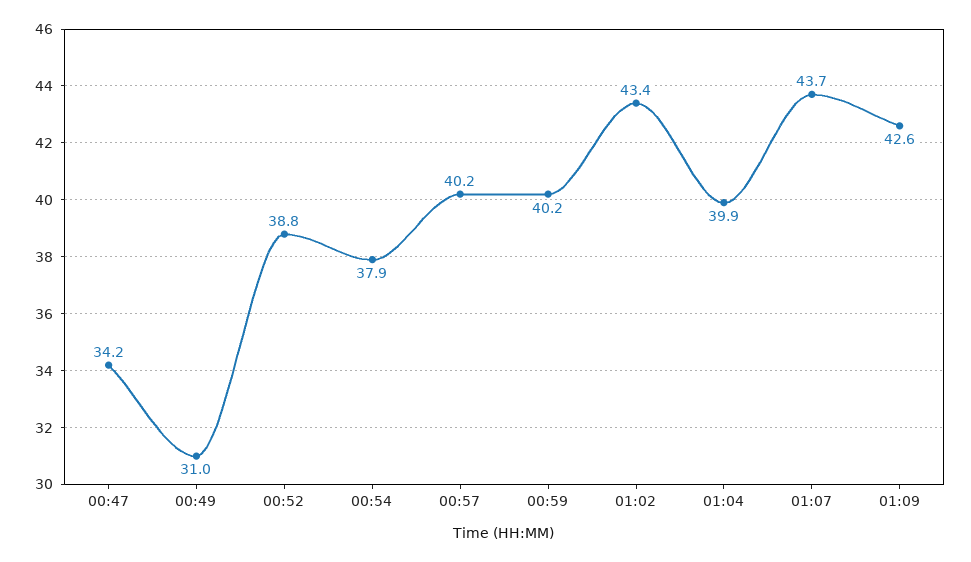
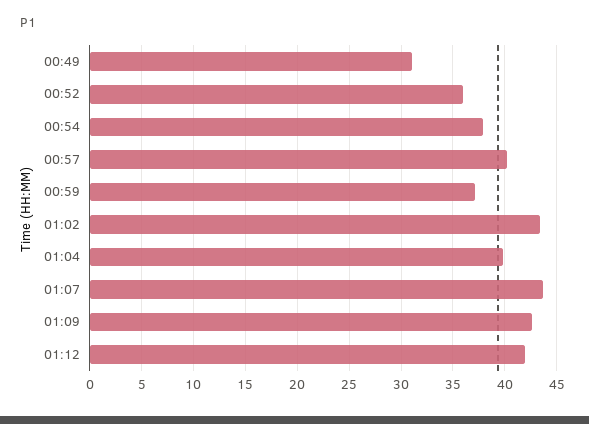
00:47: 34.2 -> none
00:52: 38.8 -> 36
00:59: 40.2 -> 37
01:12: none -> 42

